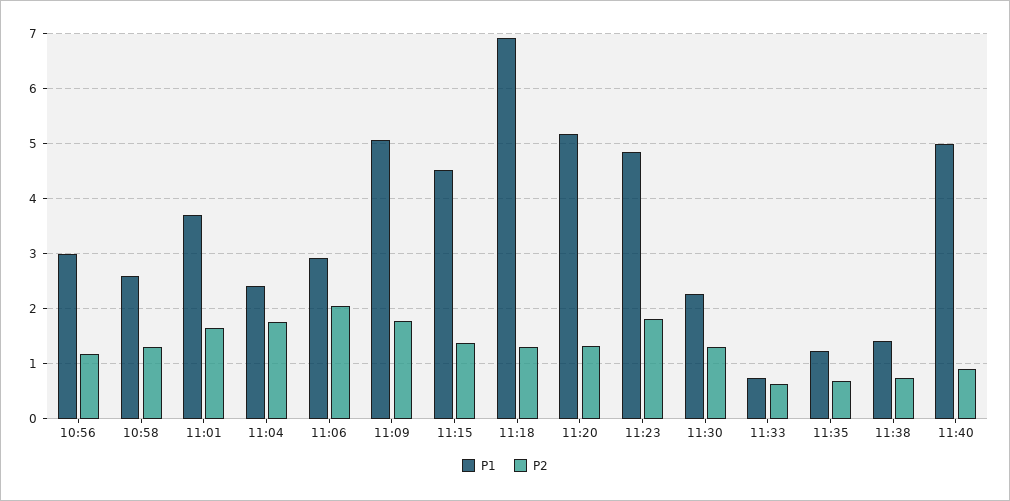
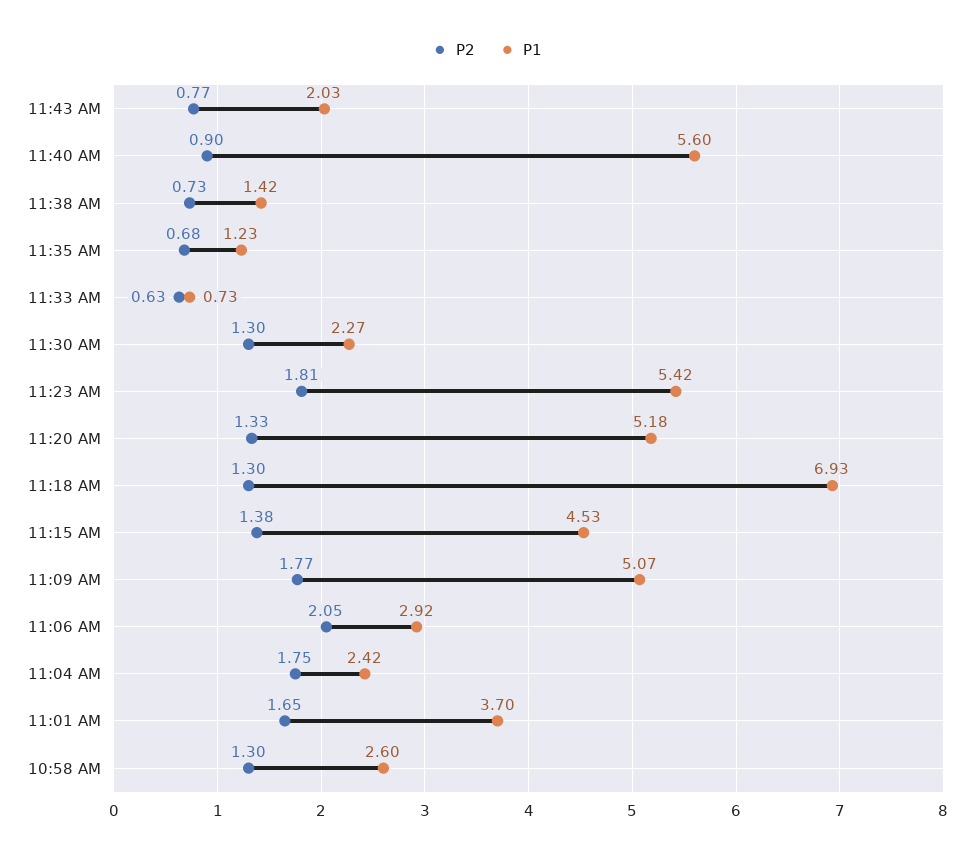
P1, 10:56: 3 -> none
P2, 10:56: 1.2 -> none
P1, 11:23: 4.8 -> 5.42
P1, 11:40: 5 -> 5.6
P2, 11:43 AM: none -> 0.77
P1, 11:43 AM: none -> 2.03

